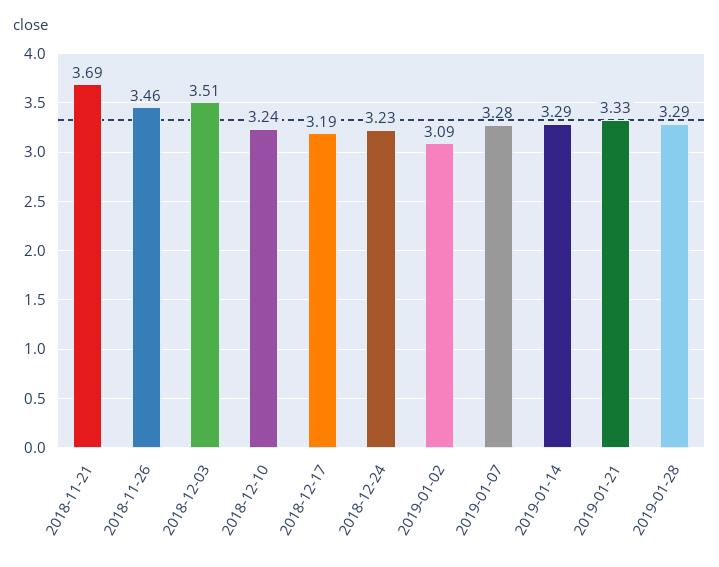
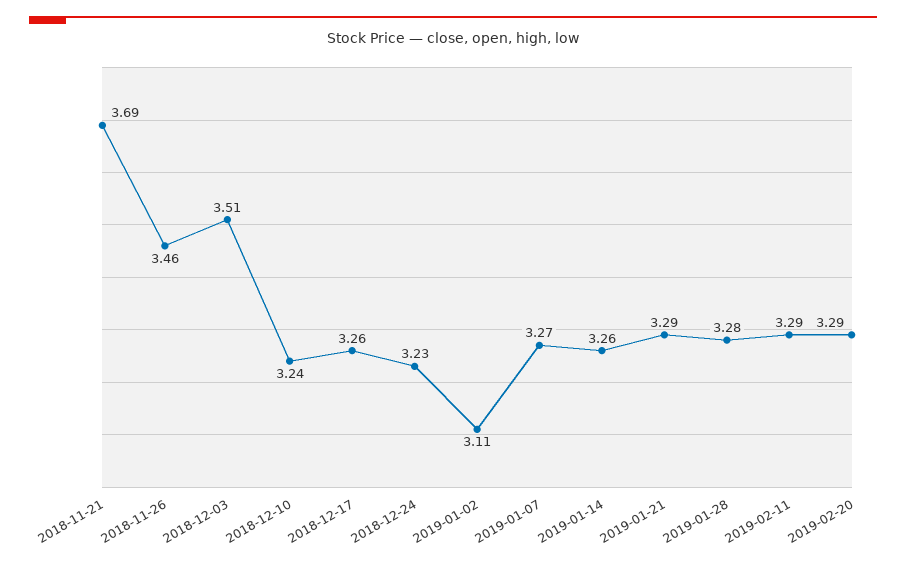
2018-12-17: 3.19 -> 3.26
2019-01-02: 3.09 -> 3.11
2019-01-07: 3.28 -> 3.27
2019-01-14: 3.29 -> 3.26
2019-01-21: 3.33 -> 3.29
2019-01-28: 3.29 -> 3.28
2019-02-11: none -> 3.29
2019-02-20: none -> 3.29

